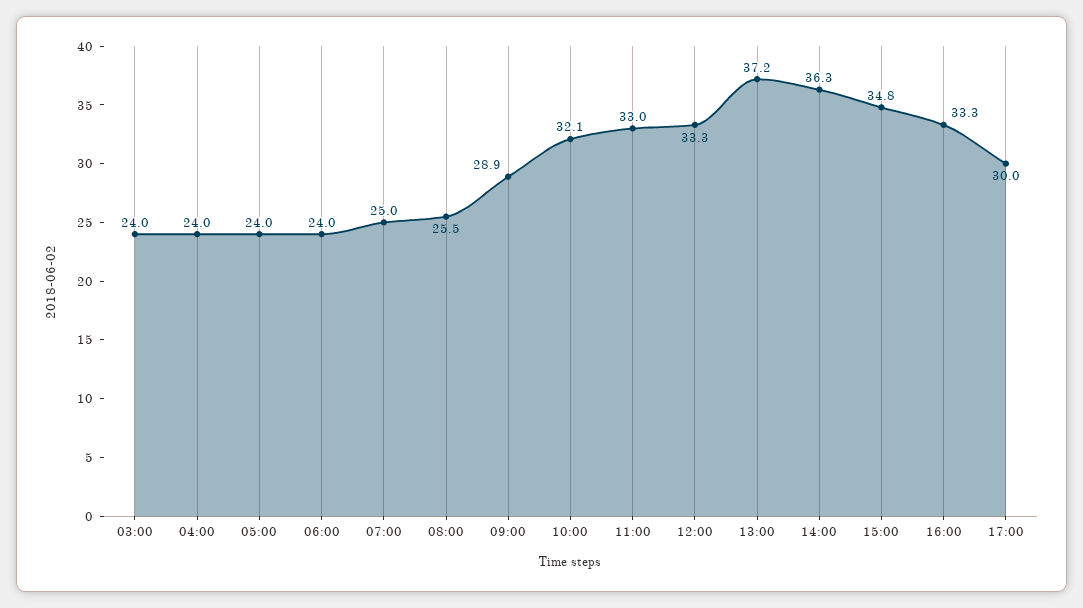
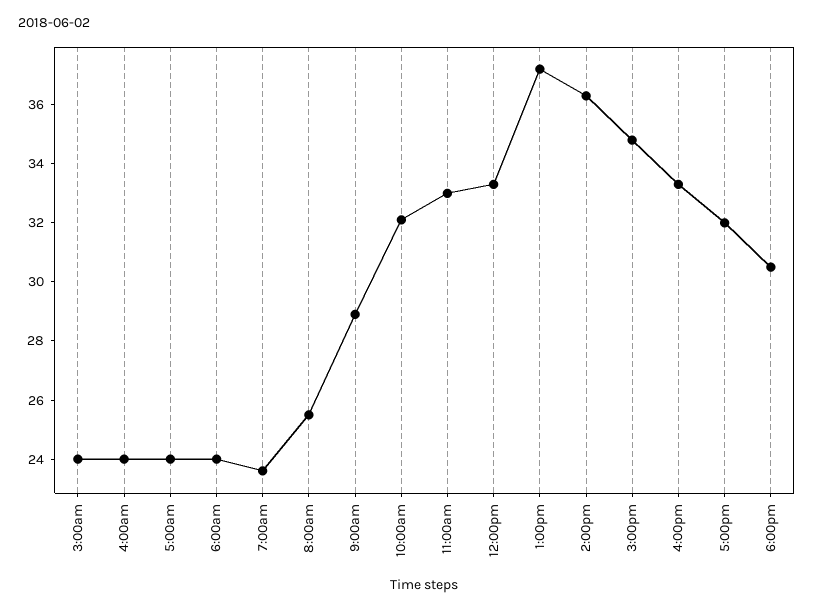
07:00: 25 -> 23.5
17:00: 30 -> 32
6:00pm: none -> 30.5

